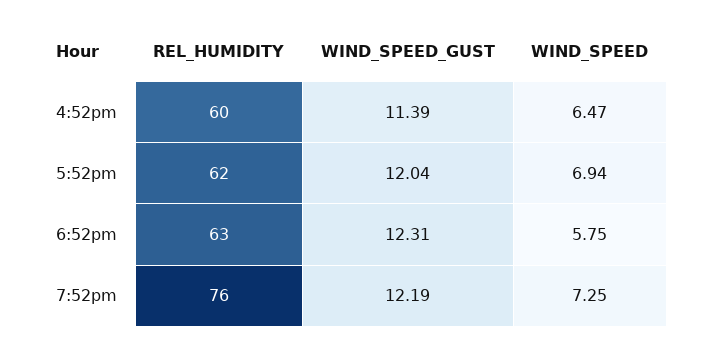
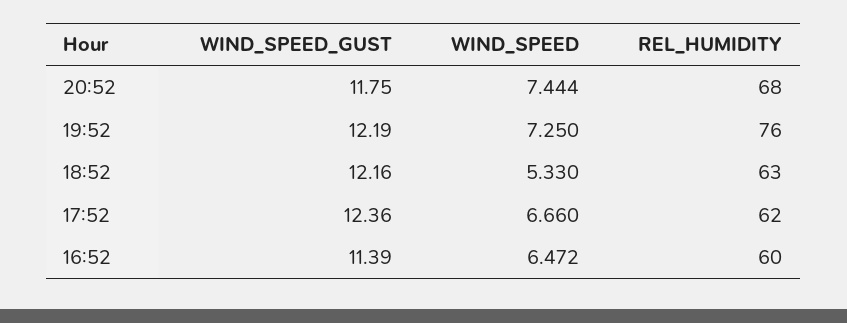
WIND_SPEED_GUST, 5:52pm: 12.04 -> 12.36
WIND_SPEED, 5:52pm: 6.94 -> 6.66
WIND_SPEED_GUST, 6:52pm: 12.31 -> 12.16
WIND_SPEED, 6:52pm: 5.75 -> 5.33
WIND_SPEED_GUST, 20:52: none -> 11.75
WIND_SPEED, 20:52: none -> 7.444
REL_HUMIDITY, 20:52: none -> 68

